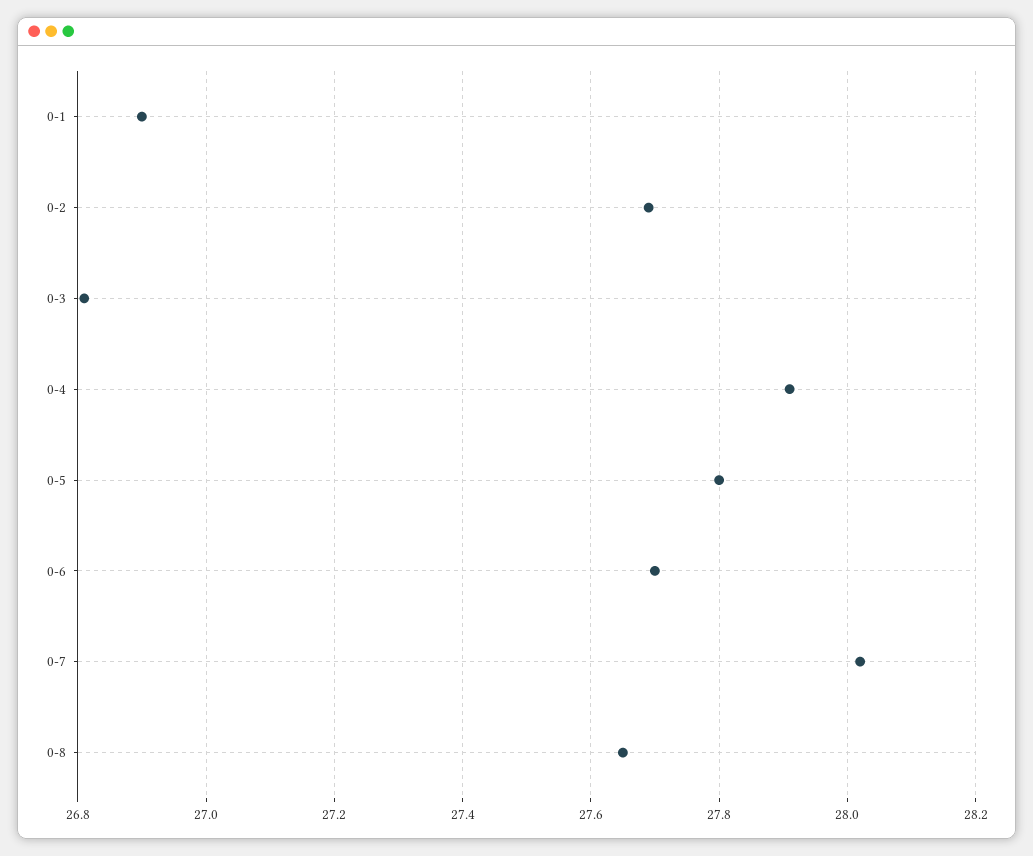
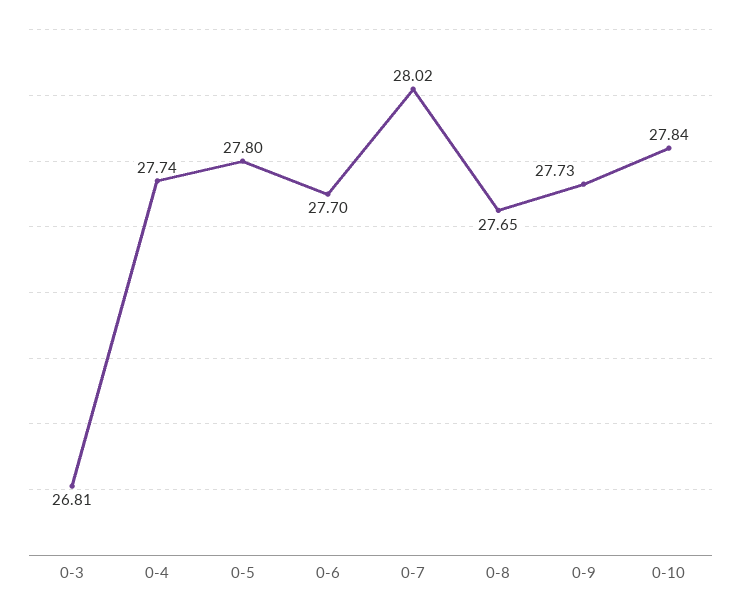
0-1: 26.9 -> none
0-2: 27.7 -> none
0-4: 27.9 -> 27.74
0-9: none -> 27.73
0-10: none -> 27.84

